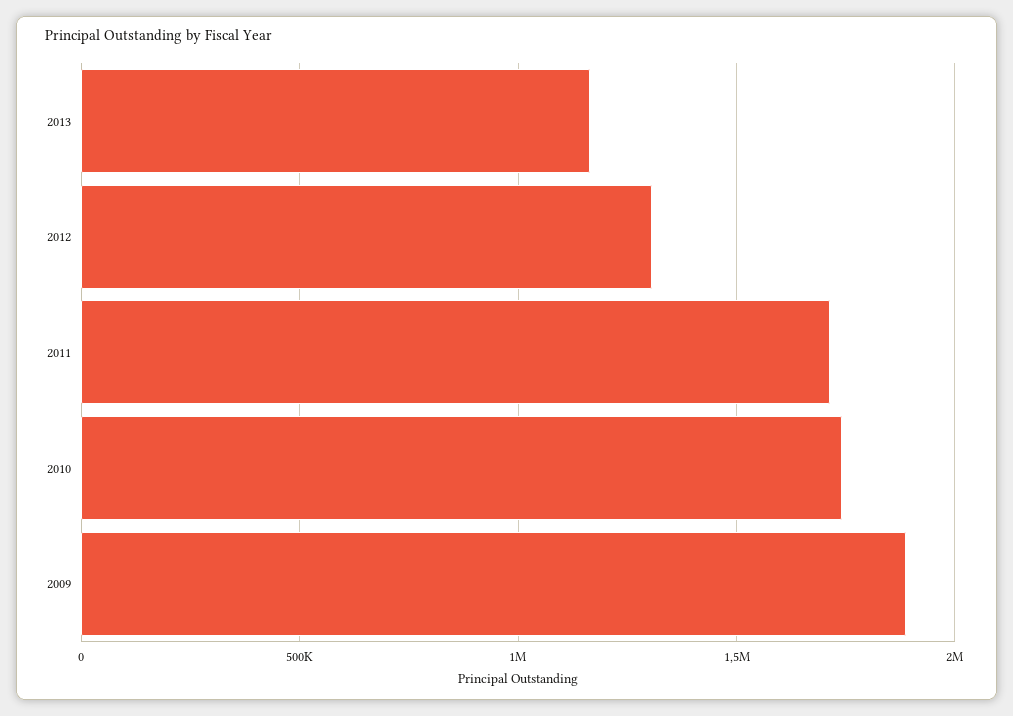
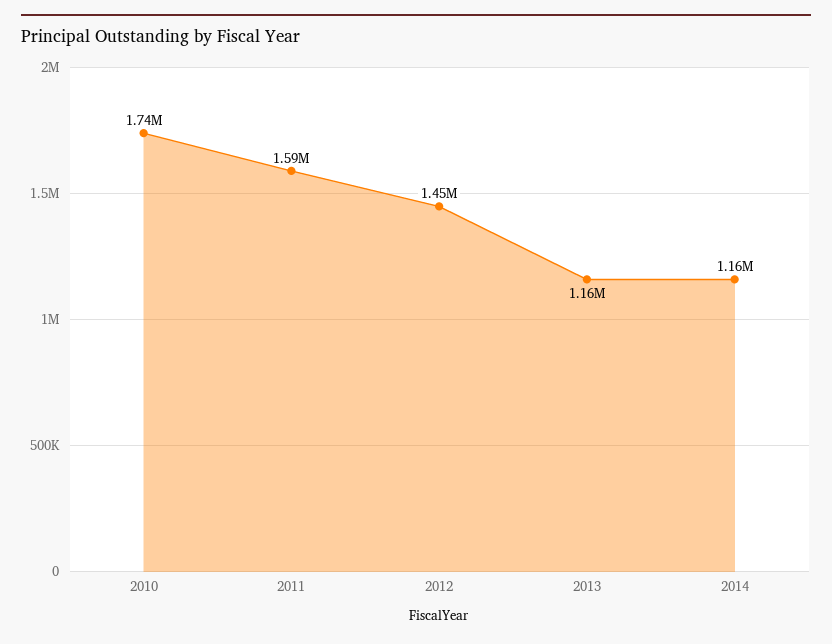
2012: 1300000 -> 1450000
2011: 1700000 -> 1590000
2009: 1900000 -> none
2014: none -> 1160000

